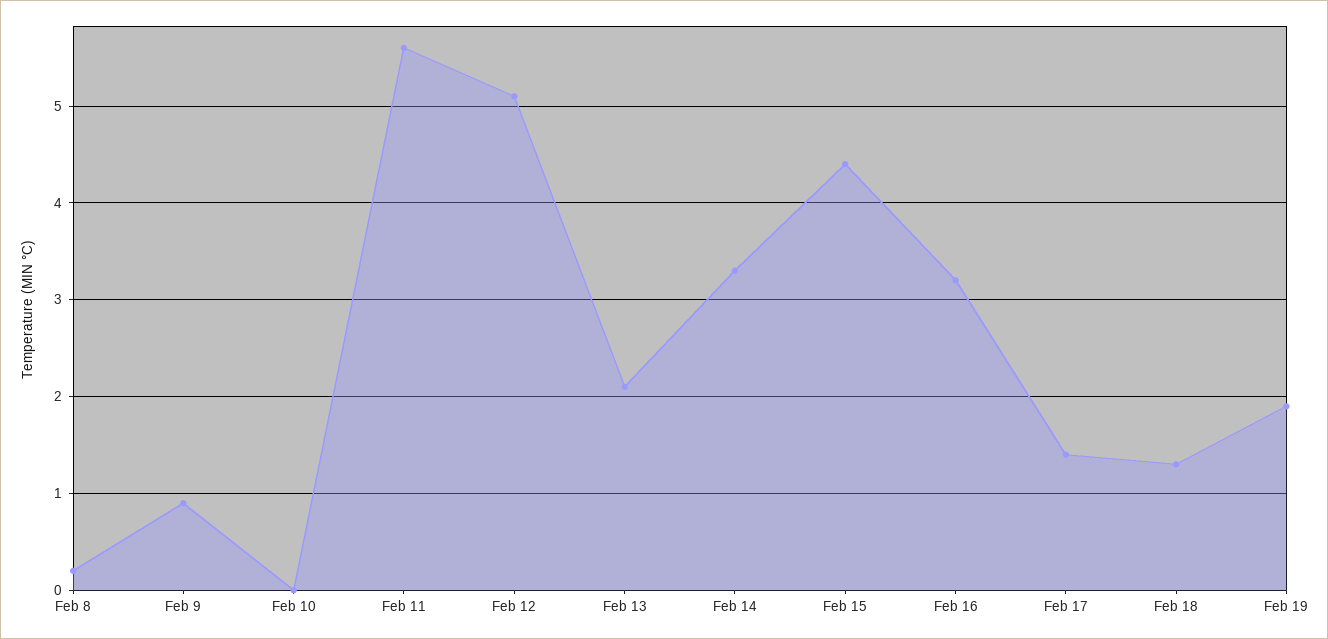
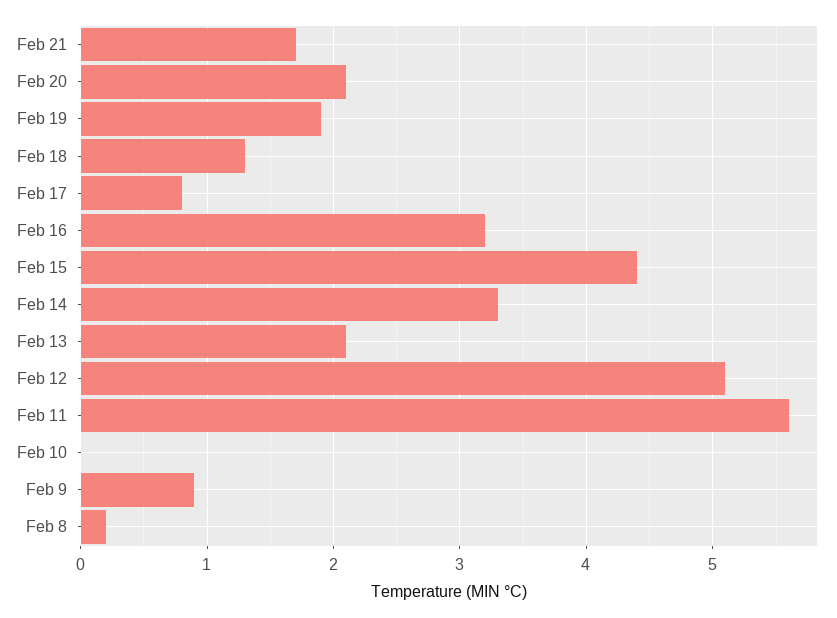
Feb 17: 1.4 -> 0.8
Feb 21: none -> 1.7
Feb 20: none -> 2.1

